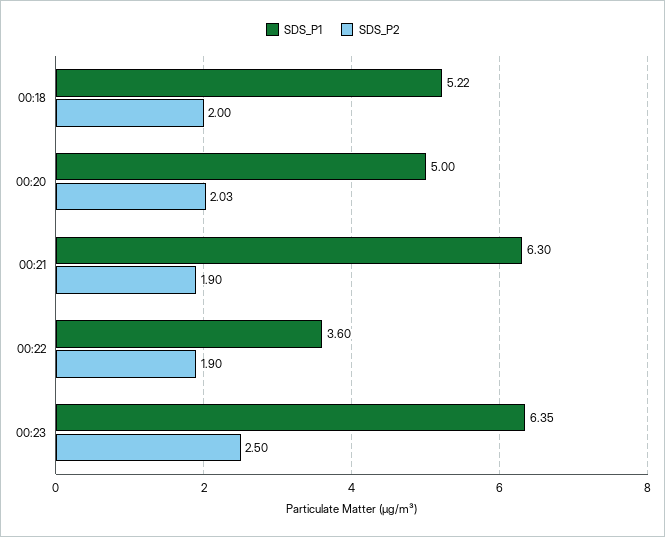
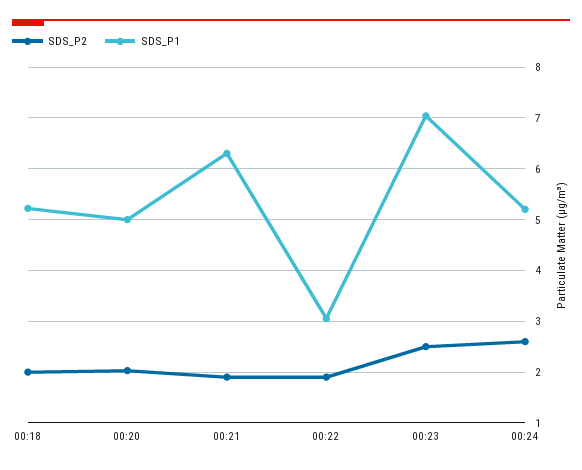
SDS_P1, 00:22: 3.6 -> 3
SDS_P1, 00:23: 6.35 -> 7
SDS_P2, 00:24: none -> 2.6
SDS_P1, 00:24: none -> 5.2

